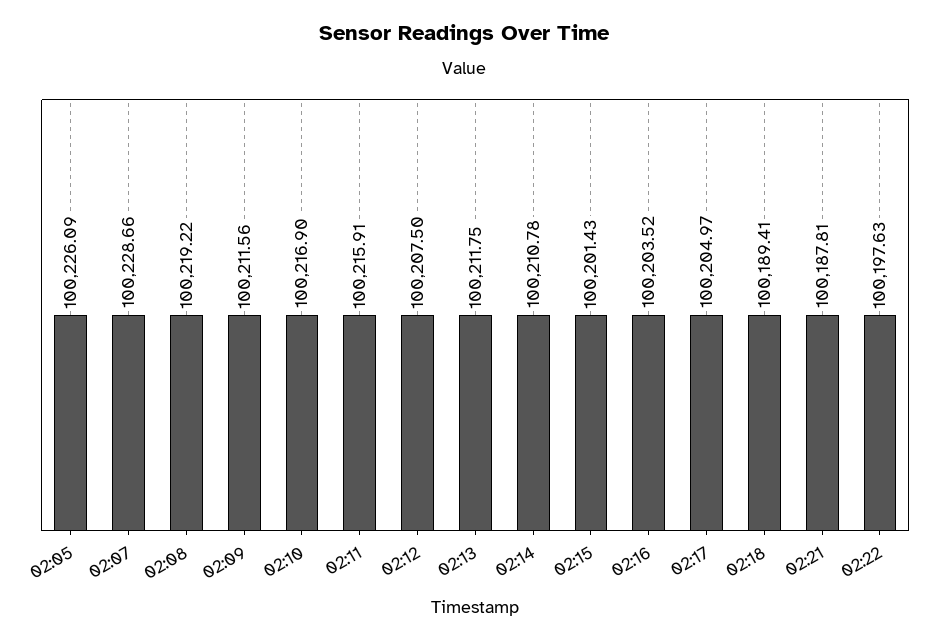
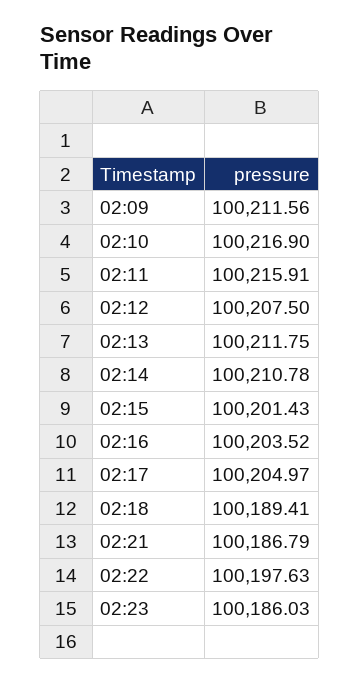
02:05: 100226.09 -> none
02:07: 100228.66 -> none
02:08: 100219.22 -> none
02:21: 100187.81 -> 100186.79
02:23: none -> 100186.03

